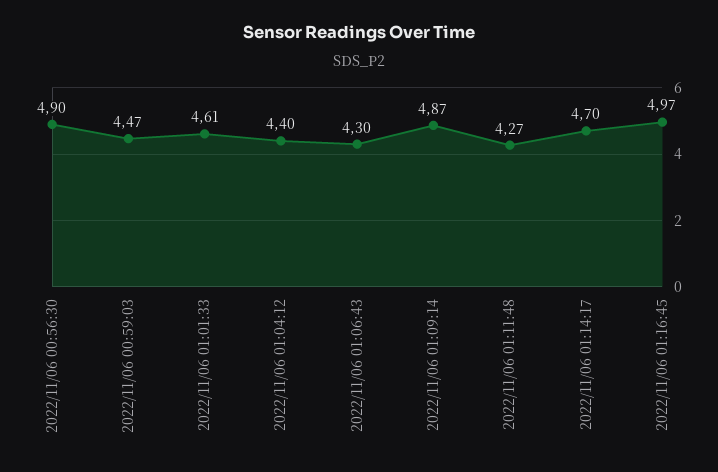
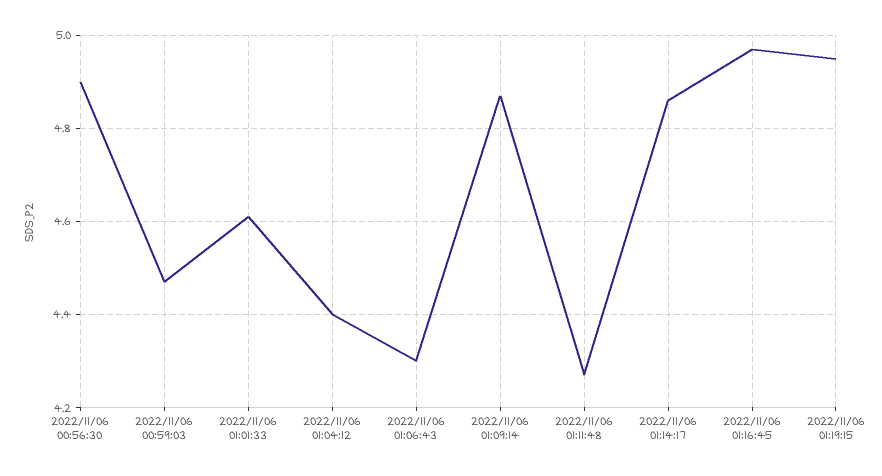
2022/11/06 01:14:17: 4.7 -> 4.85
2022/11/06 01:19:15: none -> 4.95

